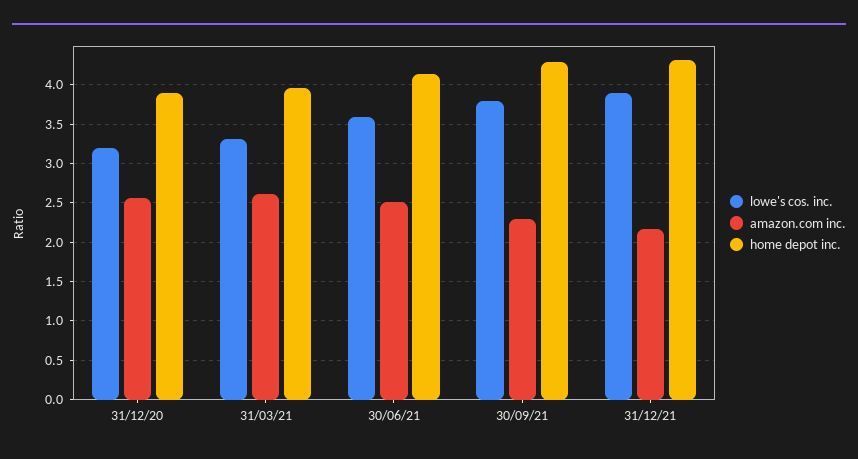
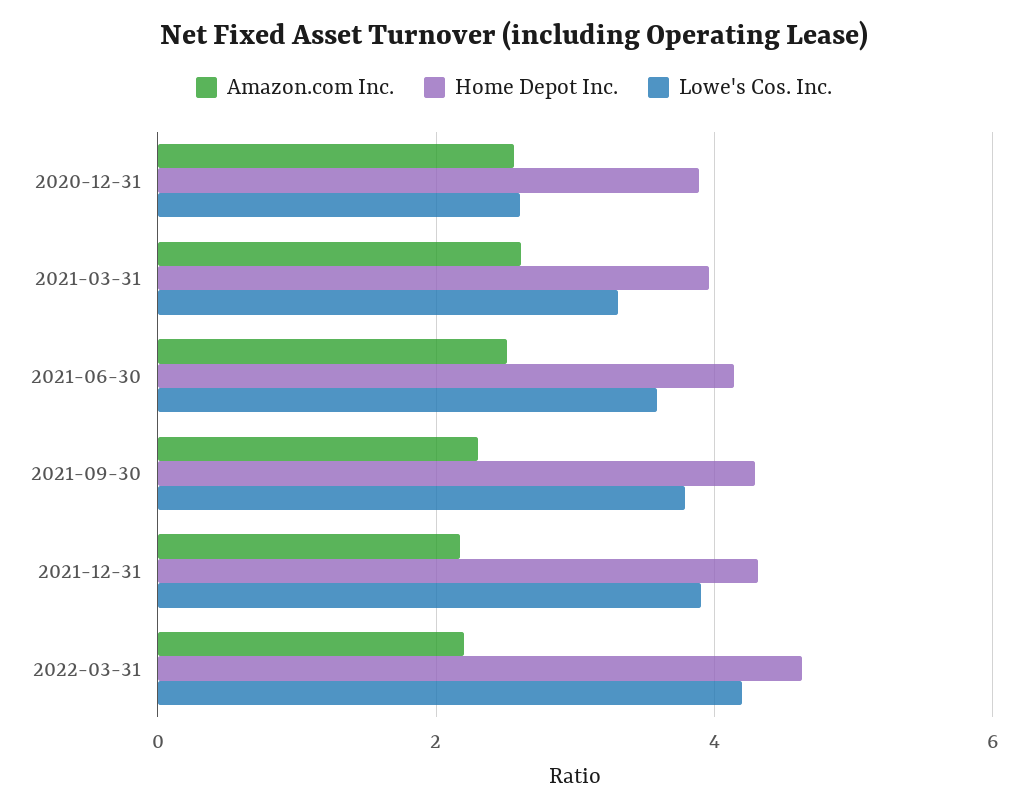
lowe's cos. inc., 31/12/20: 3.2 -> 2.6
amazon.com inc., 2022-03-31: none -> 2.2
home depot inc., 2022-03-31: none -> 4.6
lowe's cos. inc., 2022-03-31: none -> 4.2

